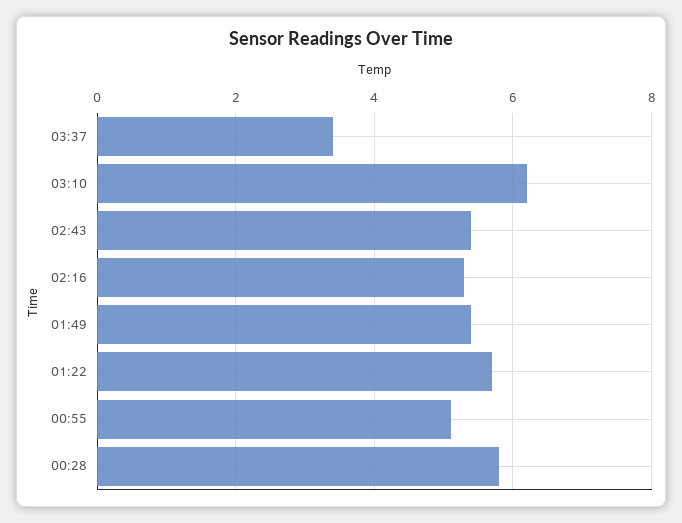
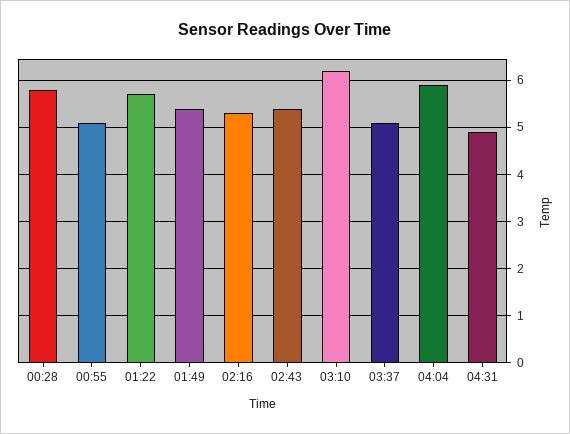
03:37: 3.5 -> 5
04:04: none -> 6
04:31: none -> 5

